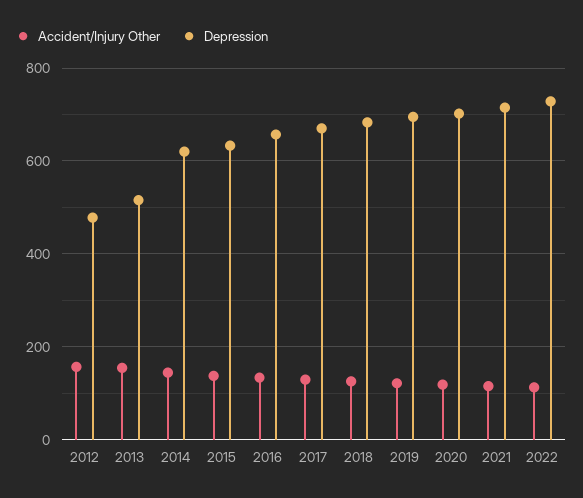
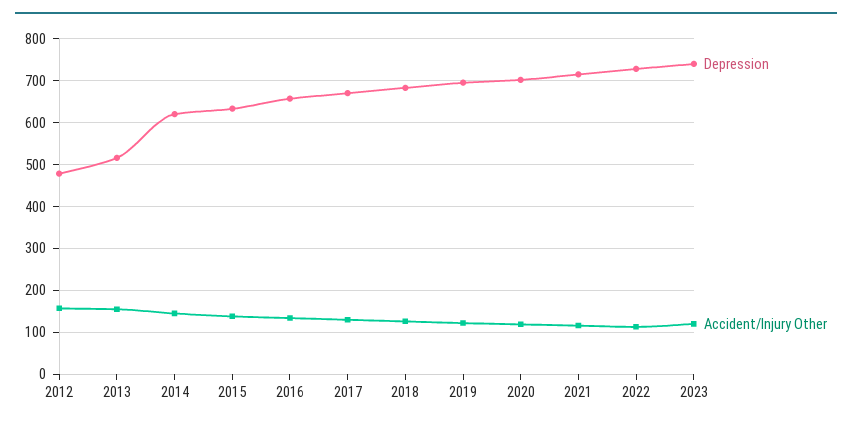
Depression, 2023: none -> 740
Accident/Injury Other, 2023: none -> 120

